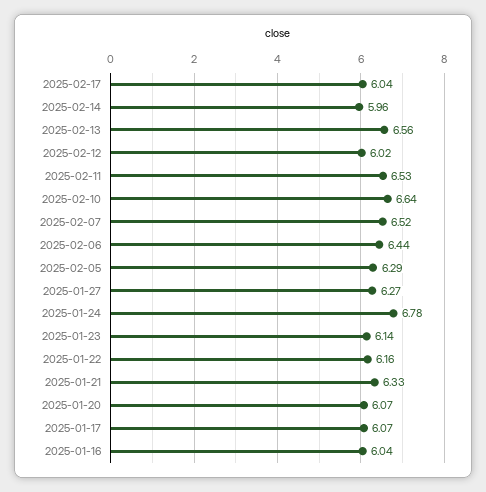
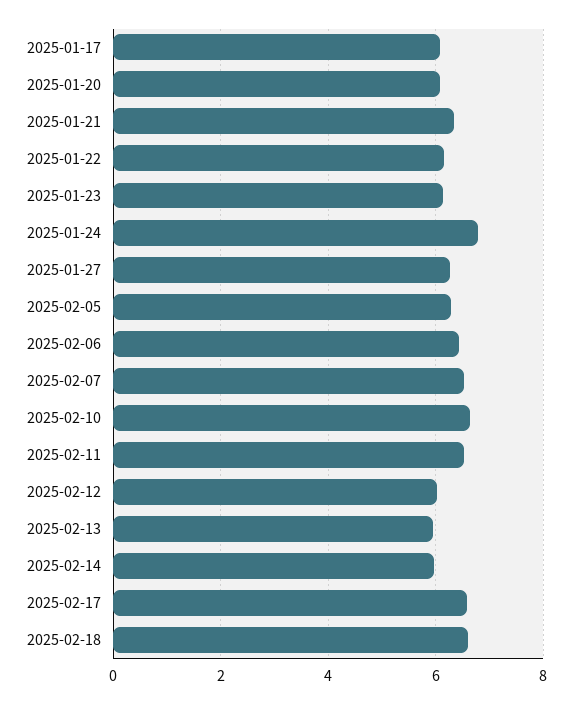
2025-02-17: 6.04 -> 6.6
2025-02-13: 6.56 -> 6
2025-01-16: 6.04 -> none
2025-02-18: none -> 6.6

